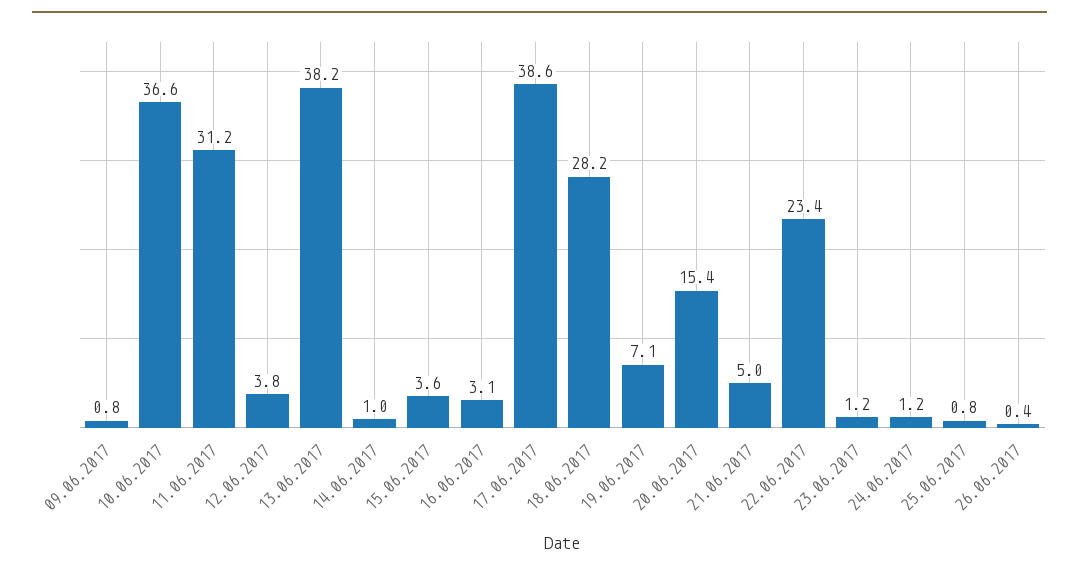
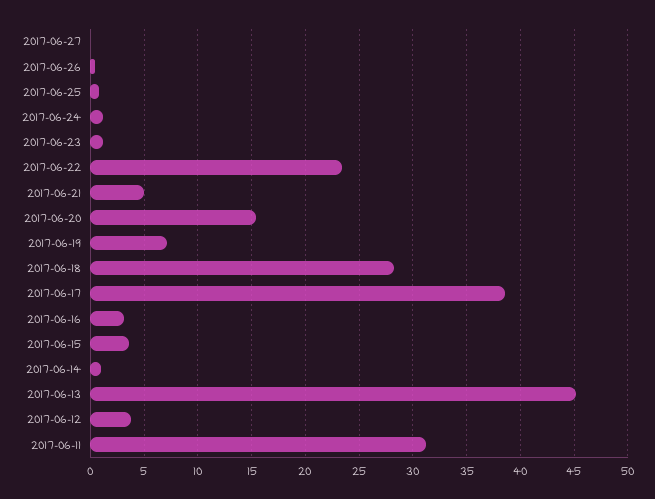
09.06.2017: 0.8 -> none
10.06.2017: 36.6 -> none
13.06.2017: 38.2 -> 45
2017-06-27: none -> 0

